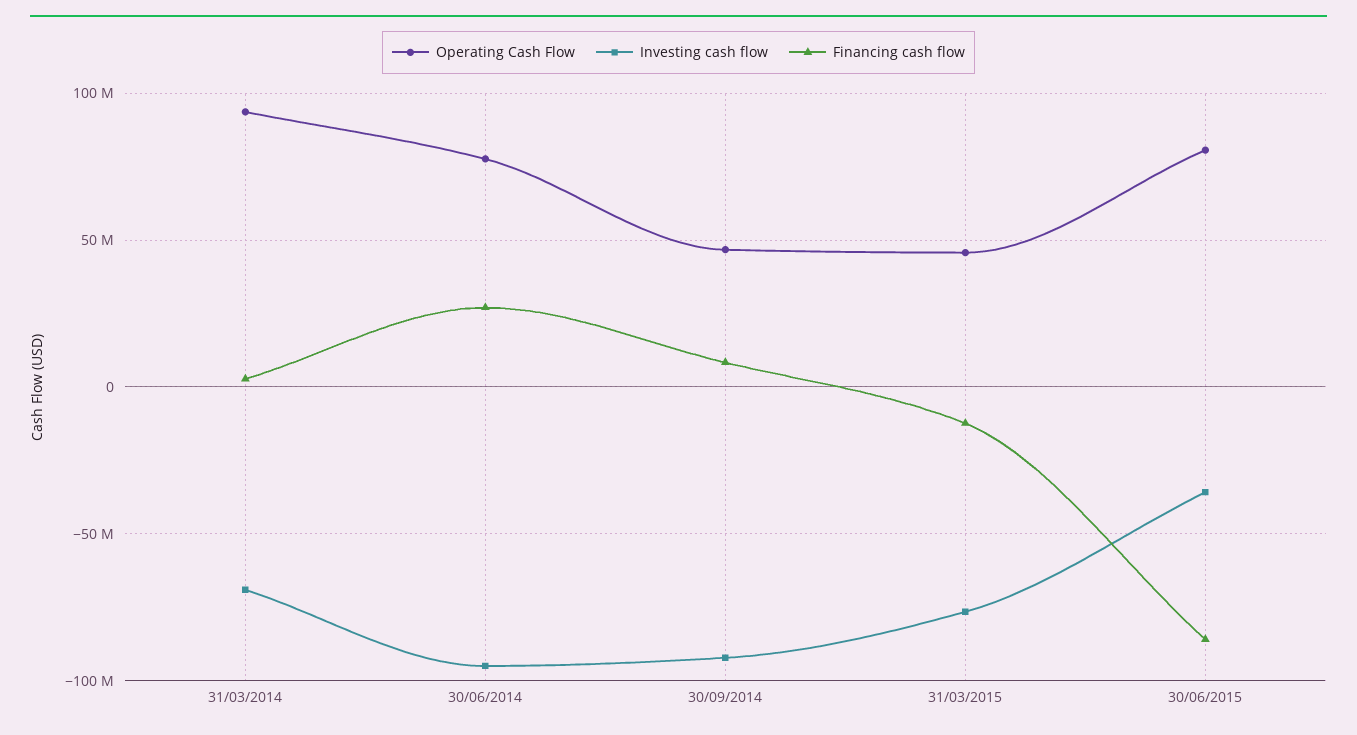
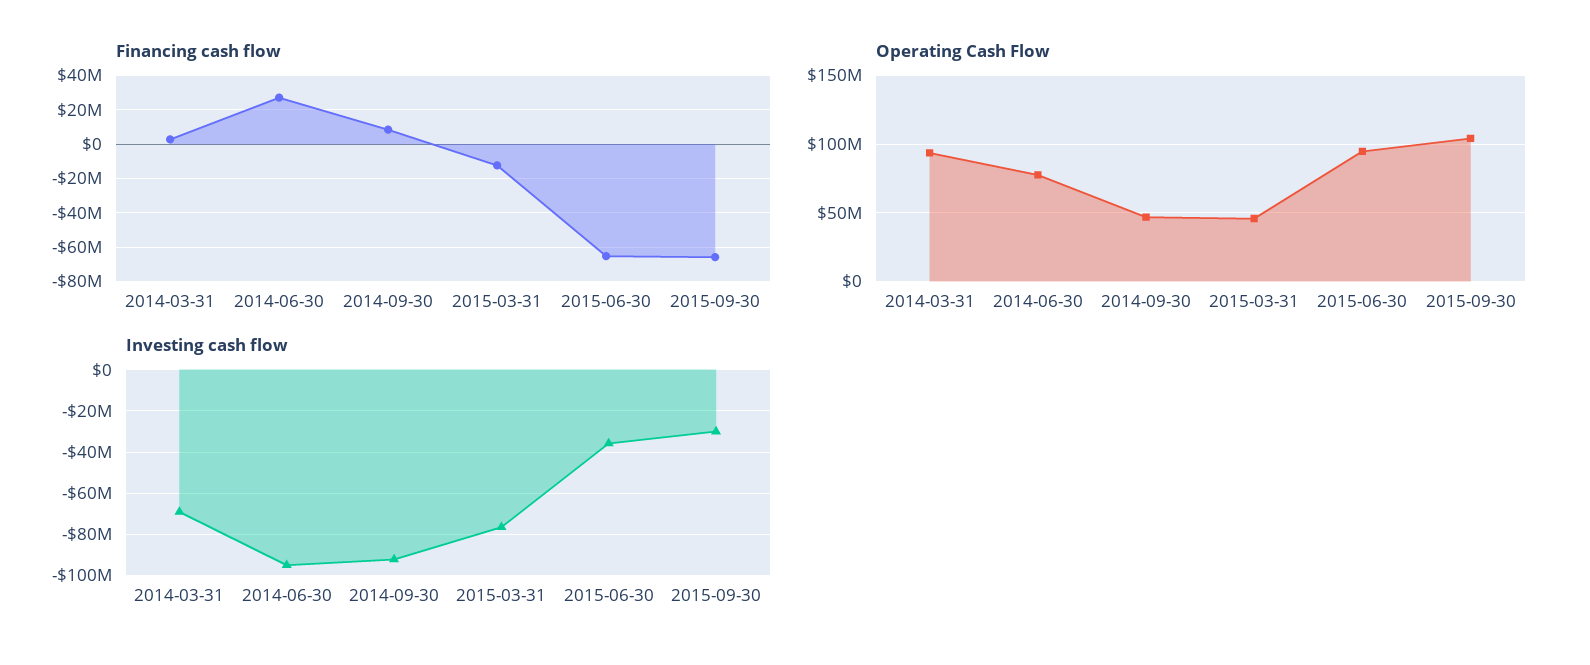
Operating Cash Flow, 30/06/2015: 80000000 -> 95000000
Financing cash flow, 30/06/2015: -85000000 -> -65000000
Financing cash flow, 2015-09-30: none -> -65000000
Operating Cash Flow, 2015-09-30: none -> 105000000
Investing cash flow, 2015-09-30: none -> -30000000

